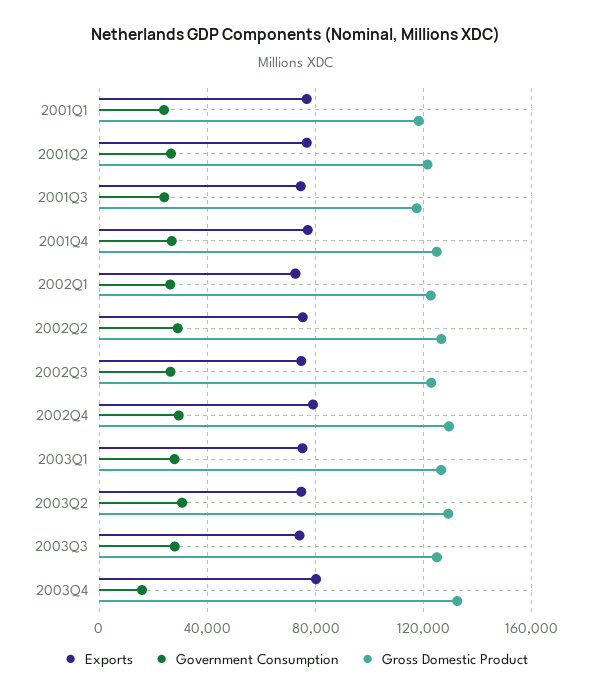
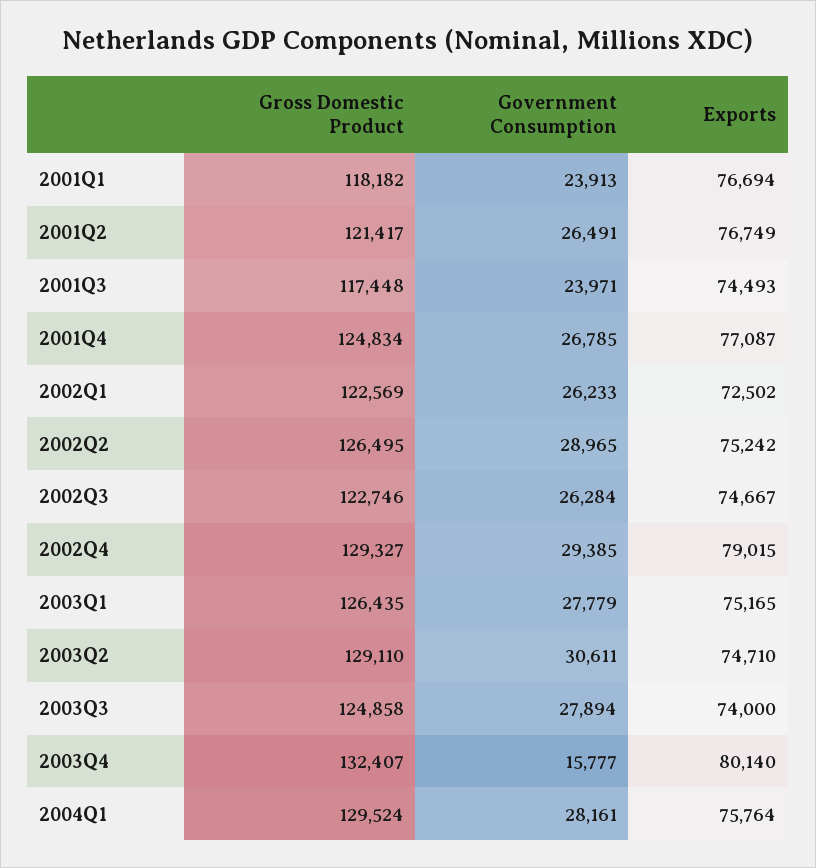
Gross Domestic Product, 2004Q1: none -> 129524
Government Consumption, 2004Q1: none -> 28161
Exports, 2004Q1: none -> 75764

